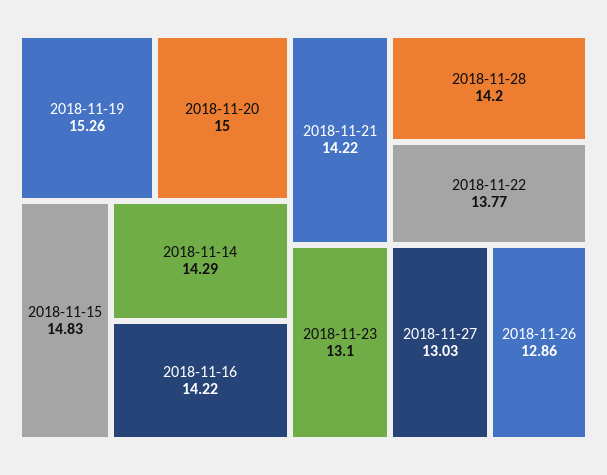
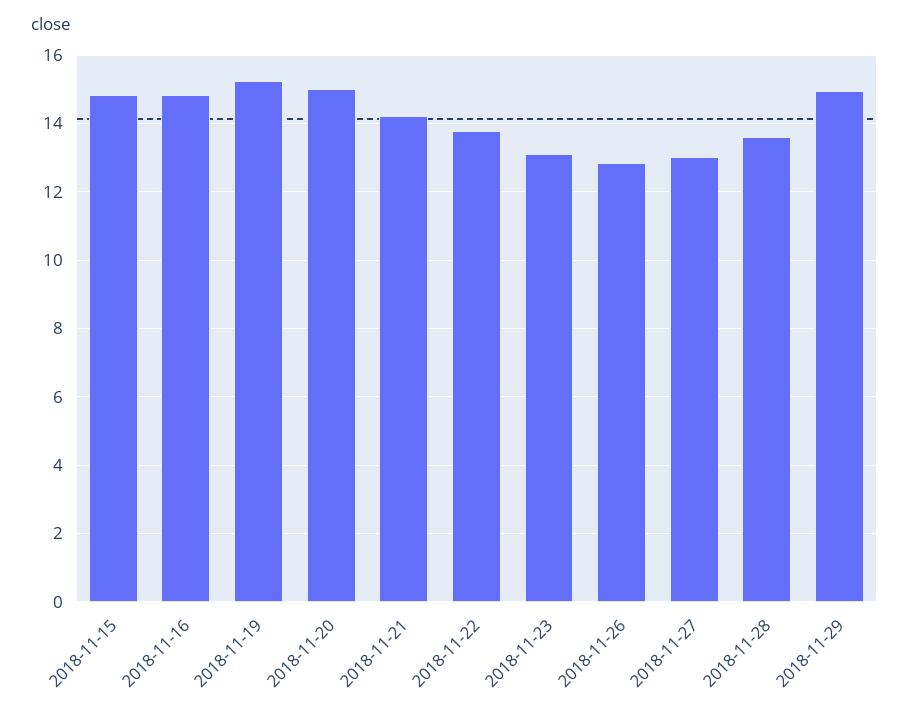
2018-11-14: 14.29 -> none
2018-11-16: 14.22 -> 14.8
2018-11-28: 14.2 -> 13.6
2018-11-29: none -> 15

